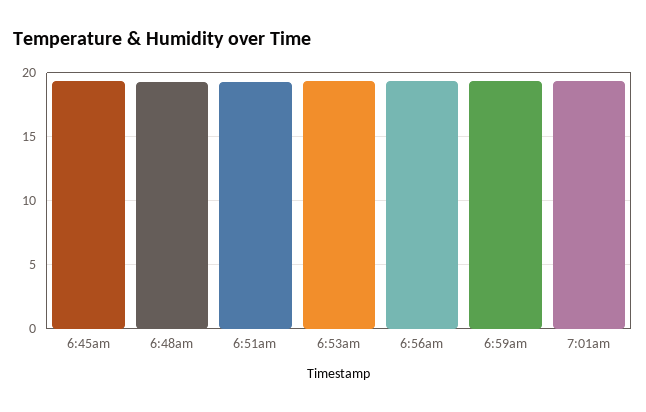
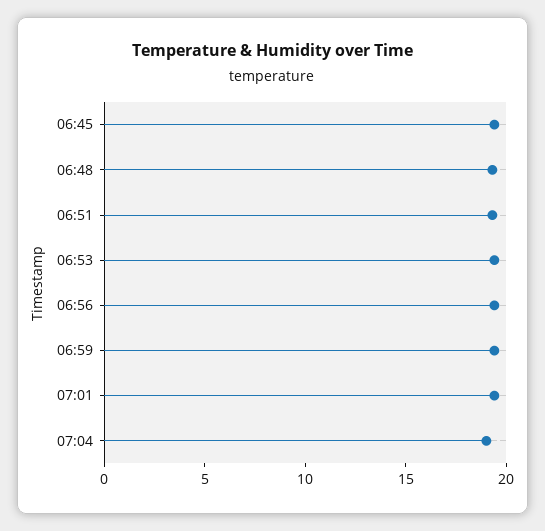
07:04: none -> 19

